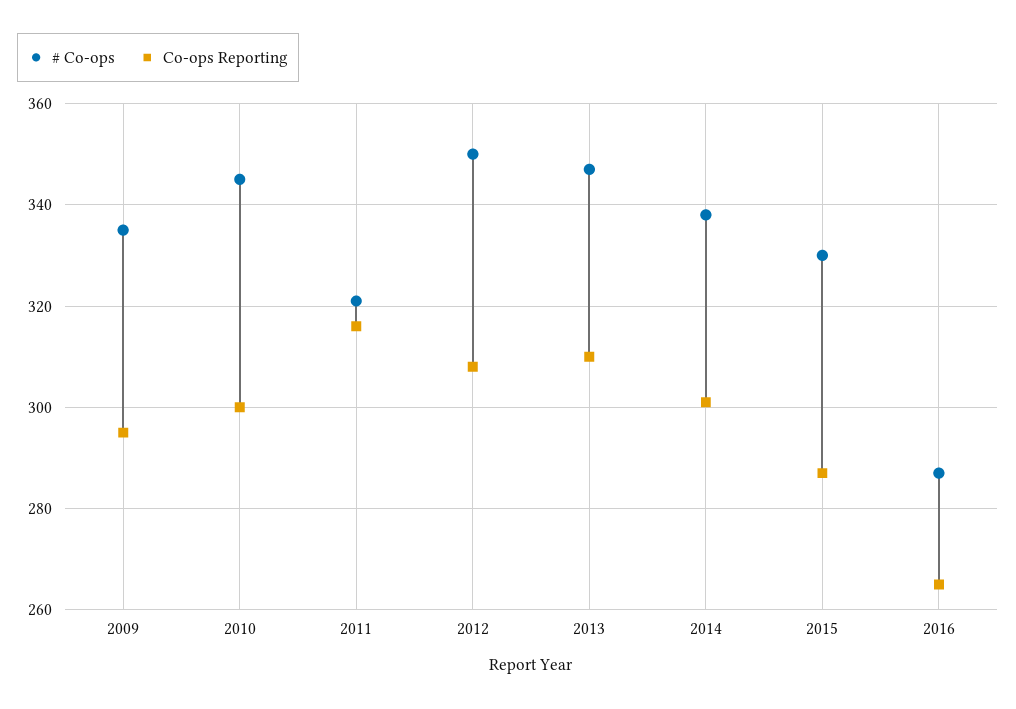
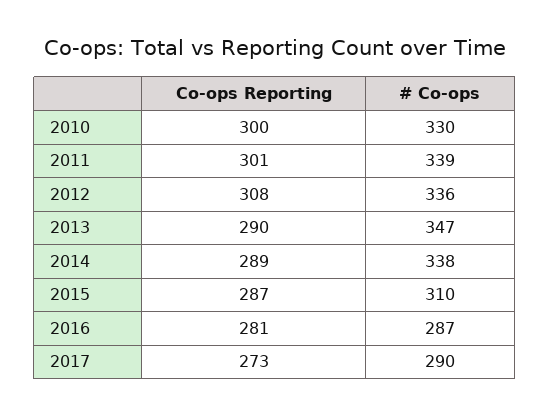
# Co-ops, 2009: 335 -> none
Co-ops Reporting, 2009: 295 -> none
# Co-ops, 2010: 345 -> 330
# Co-ops, 2011: 320 -> 339
Co-ops Reporting, 2011: 315 -> 301
# Co-ops, 2012: 350 -> 336
Co-ops Reporting, 2013: 310 -> 290
Co-ops Reporting, 2014: 300 -> 289
# Co-ops, 2015: 330 -> 310
Co-ops Reporting, 2016: 265 -> 281
Co-ops Reporting, 2017: none -> 273
# Co-ops, 2017: none -> 290

